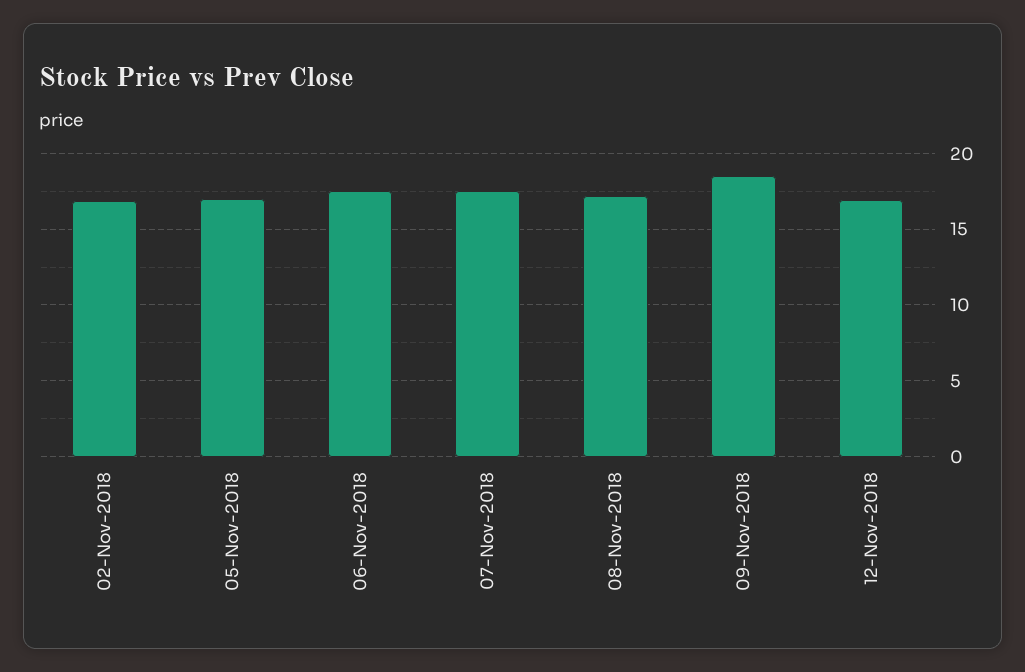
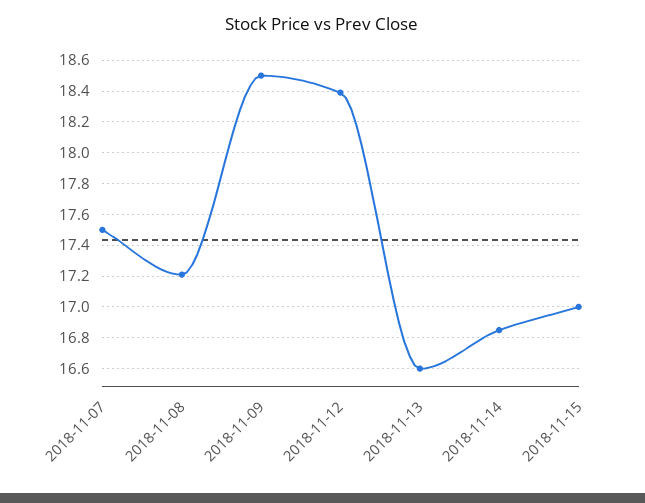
02-Nov-2018: 17 -> none
05-Nov-2018: 17 -> none
06-Nov-2018: 17.5 -> none
12-Nov-2018: 17 -> 18.4
2018-11-13: none -> 16.6
2018-11-14: none -> 16.85
2018-11-15: none -> 17

